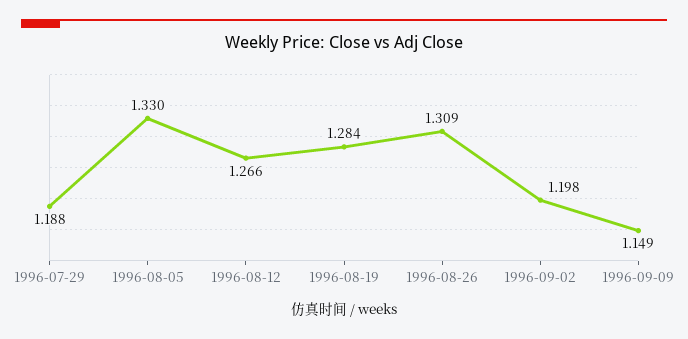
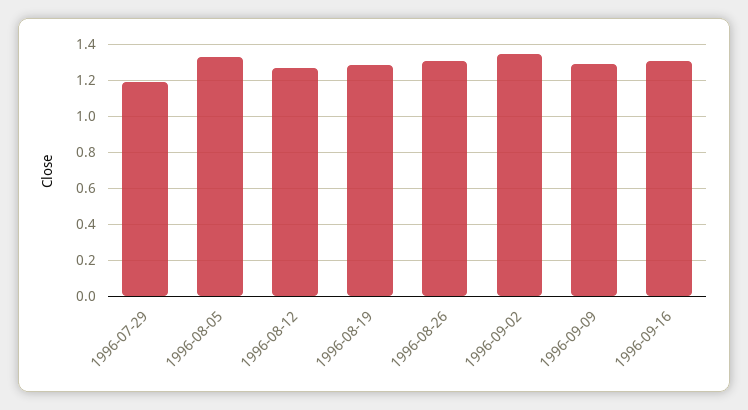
1996-09-02: 1.198 -> 1.35
1996-09-09: 1.149 -> 1.3
1996-09-16: none -> 1.3

